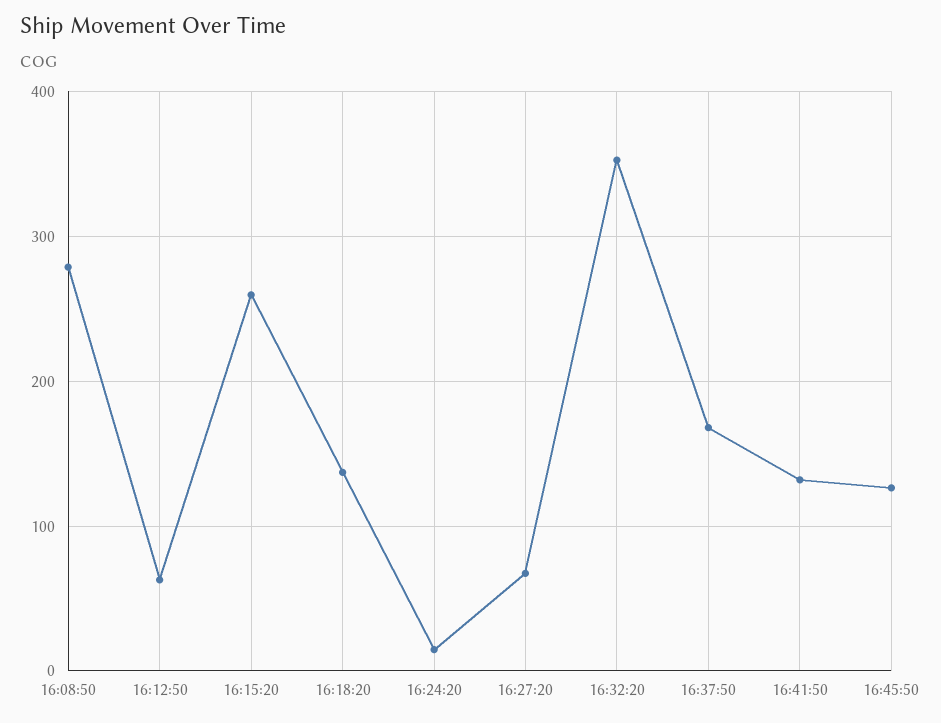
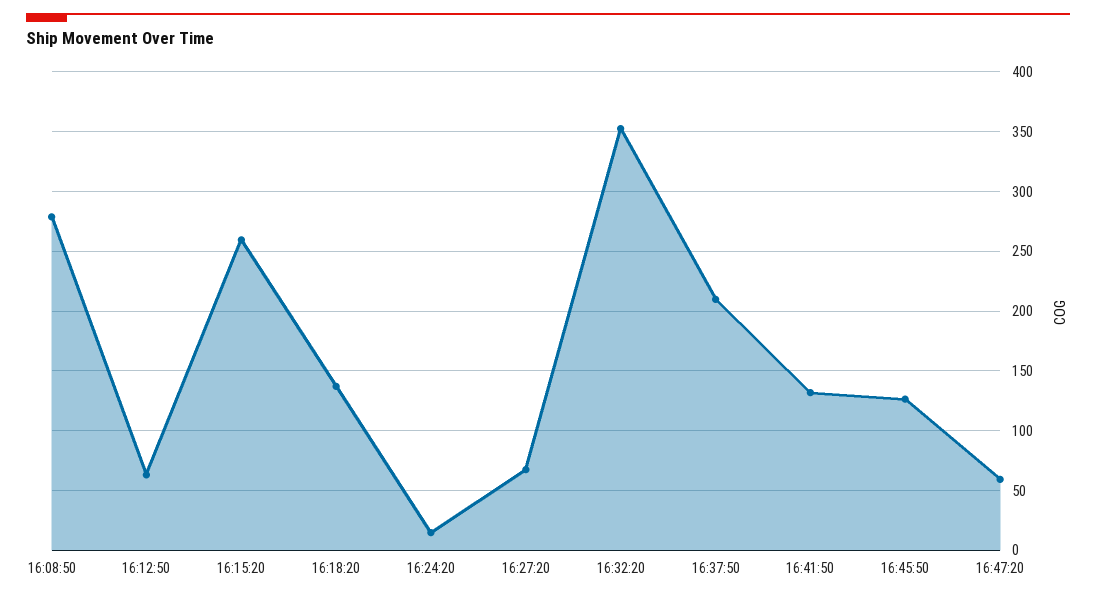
16:37:50: 170 -> 210
16:47:20: none -> 60

